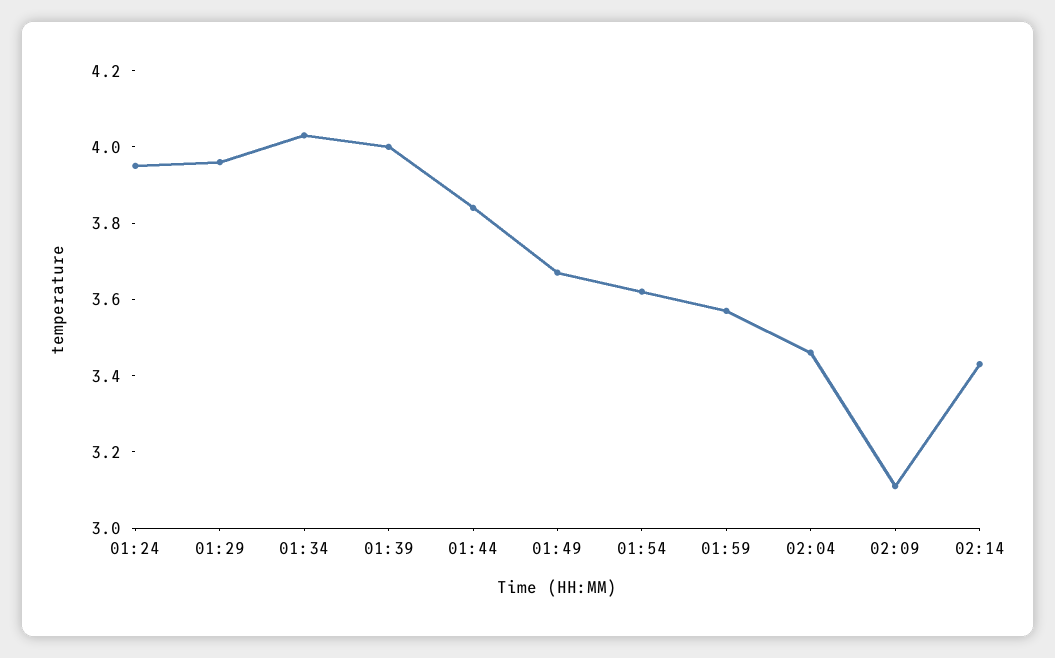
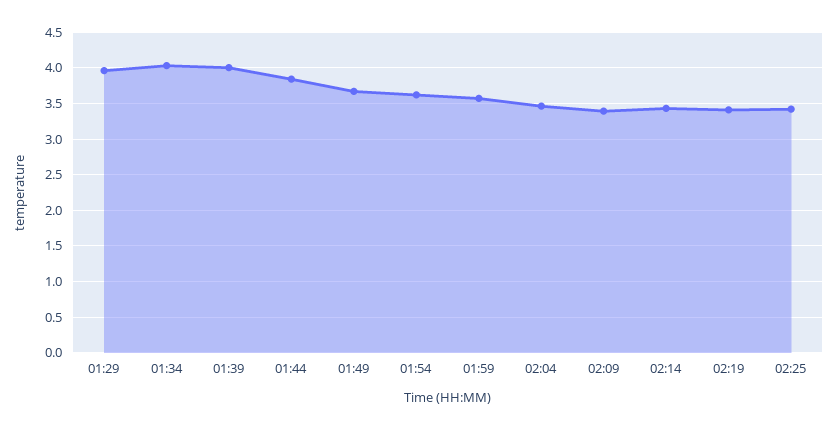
01:24: 3.95 -> none
02:09: 3.1 -> 3.4
02:19: none -> 3.4
02:25: none -> 3.4

